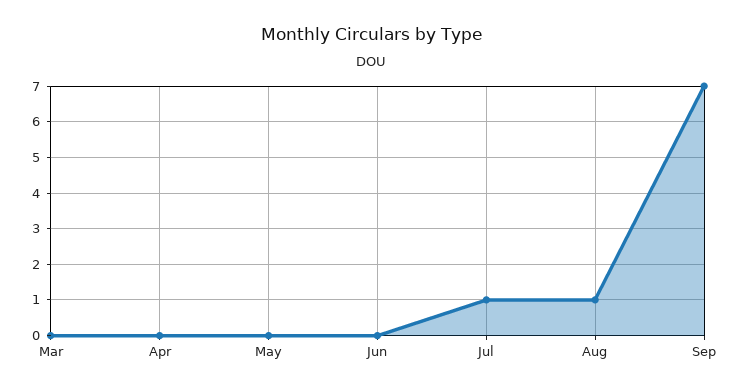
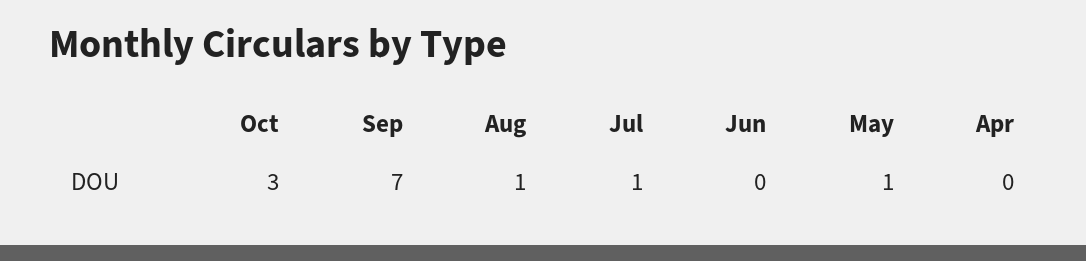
Mar: 0 -> none
May: 0 -> 1
Oct: none -> 3

